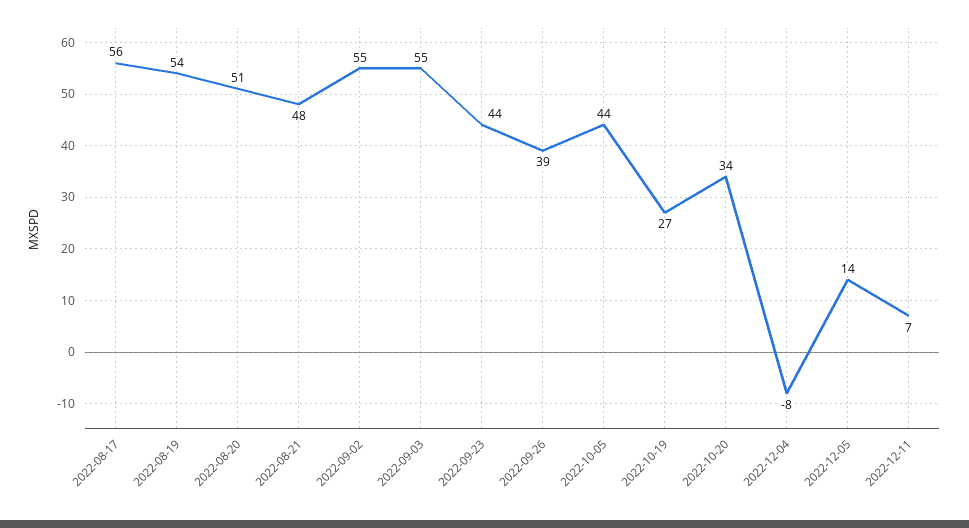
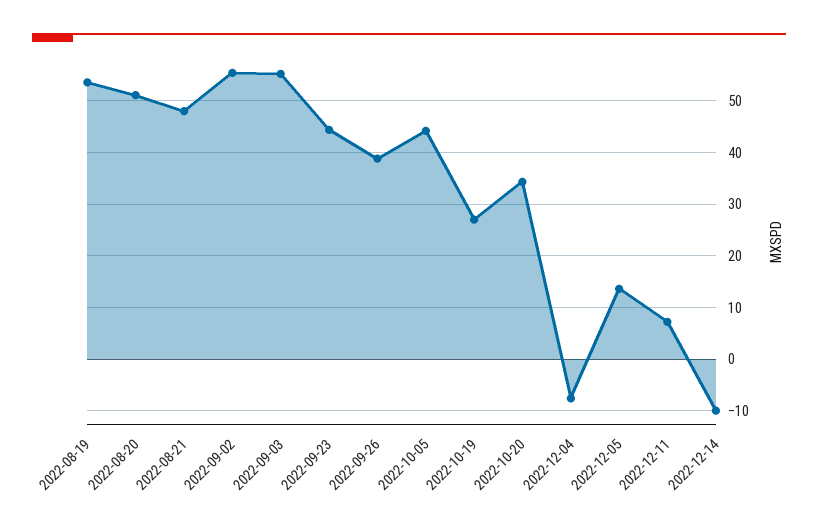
2022-08-17: 56 -> none
2022-12-14: none -> -10

